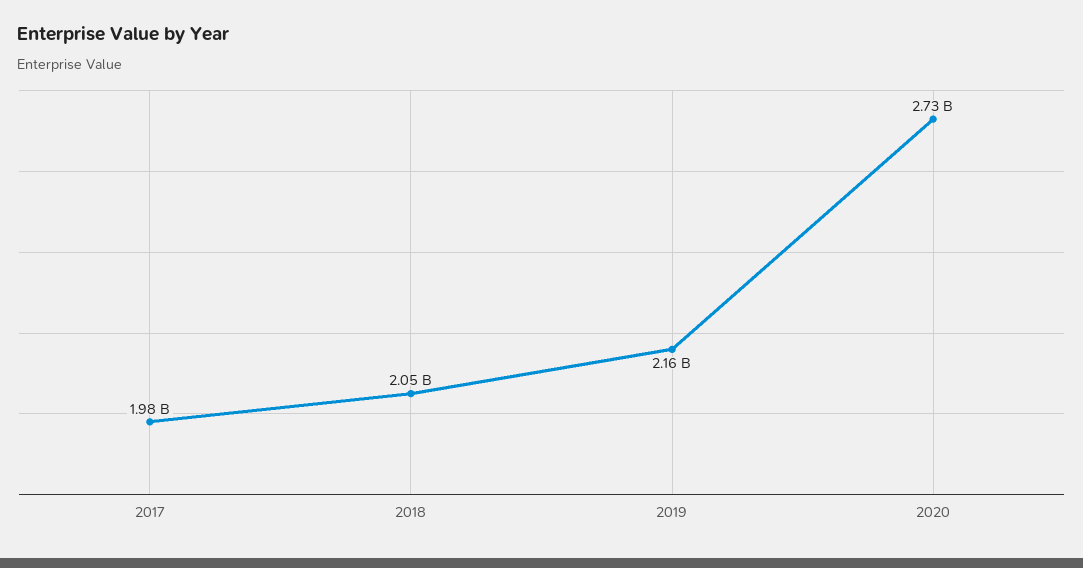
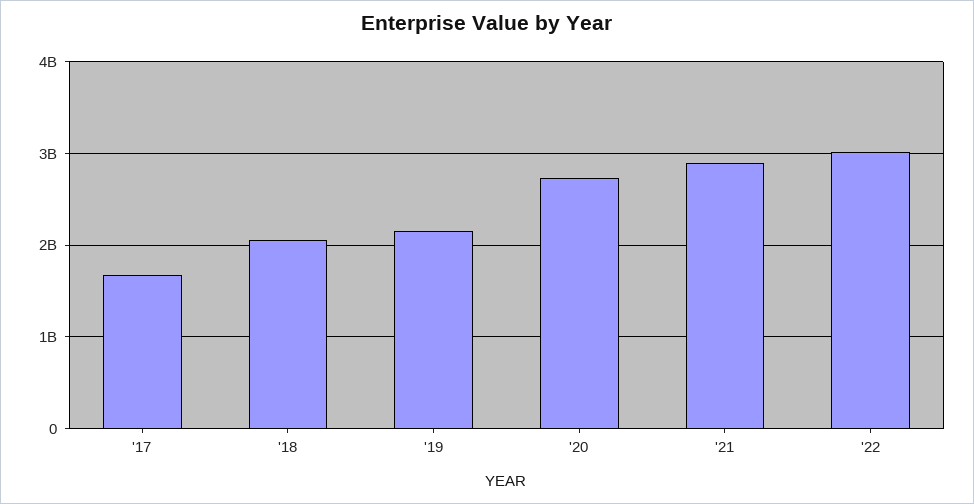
2017: 1980000000 -> 1700000000
'21: none -> 2900000000
'22: none -> 3000000000

